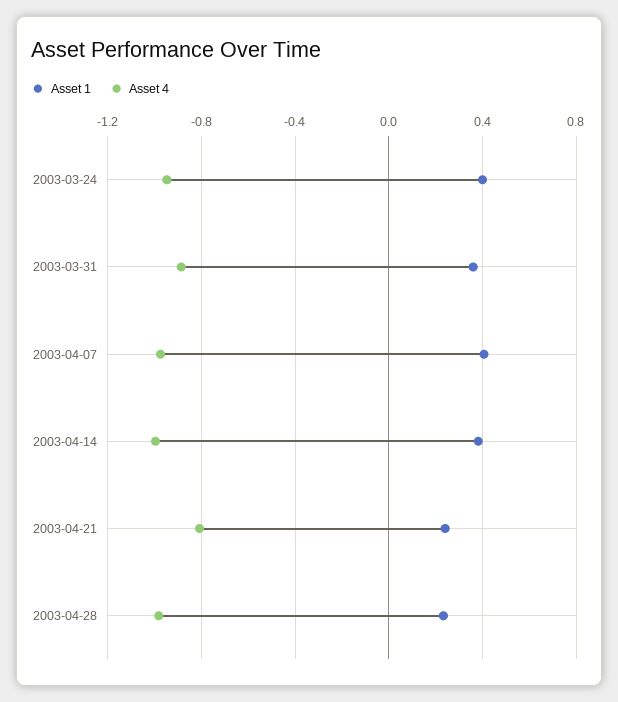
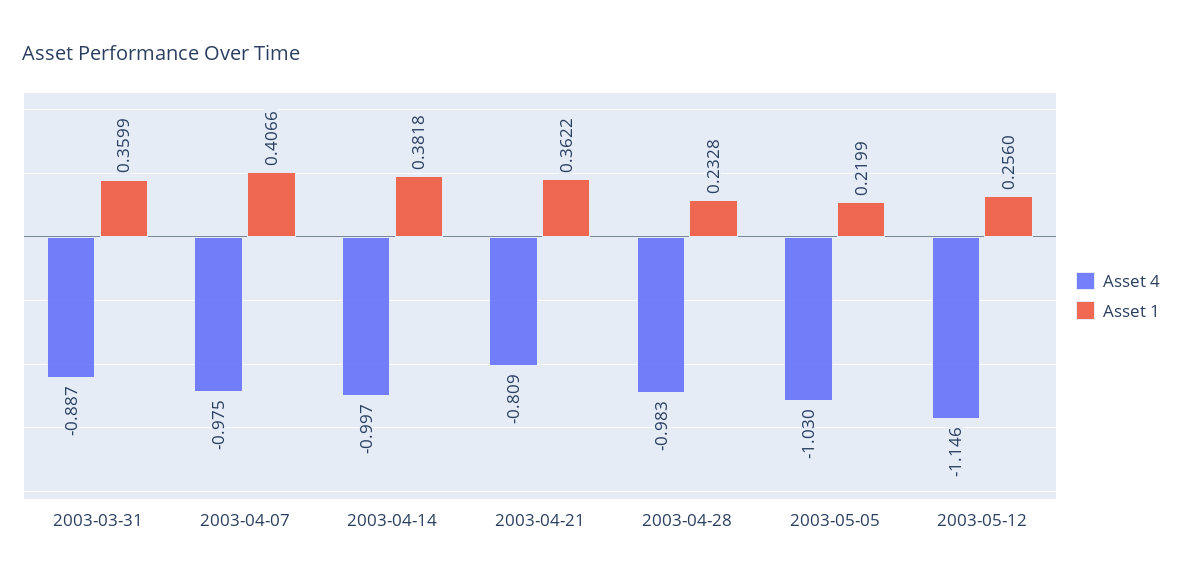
Asset 1, 2003-03-24: 0.4 -> none
Asset 4, 2003-03-24: -0.95 -> none
Asset 1, 2003-04-21: 0.25 -> 0.3622
Asset 4, 2003-05-05: none -> -1.03
Asset 1, 2003-05-05: none -> 0.2199
Asset 4, 2003-05-12: none -> -1.146
Asset 1, 2003-05-12: none -> 0.256

